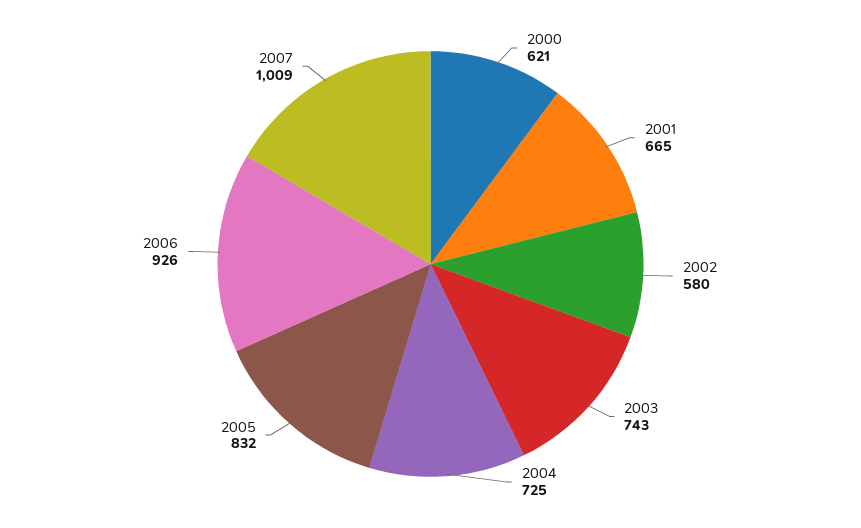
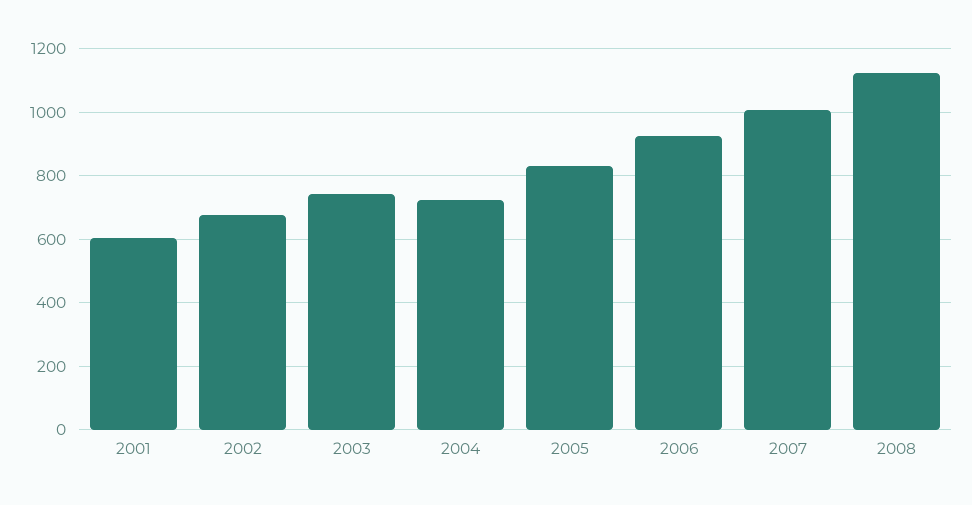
2000: 621 -> none
2001: 665 -> 600
2002: 580 -> 680
2008: none -> 1120

